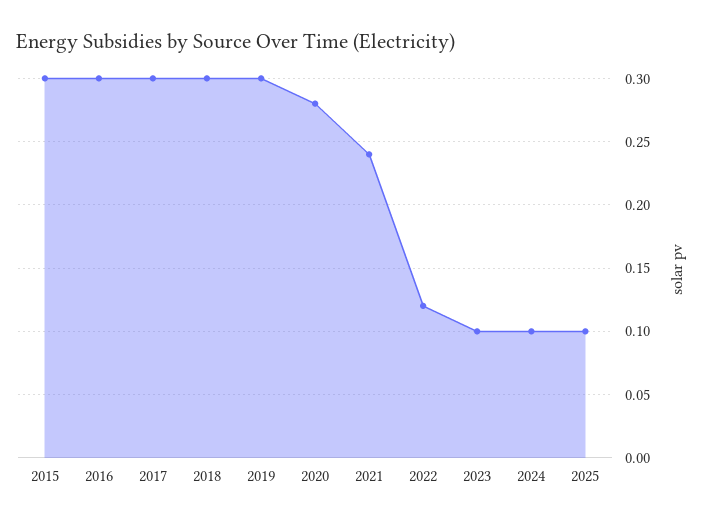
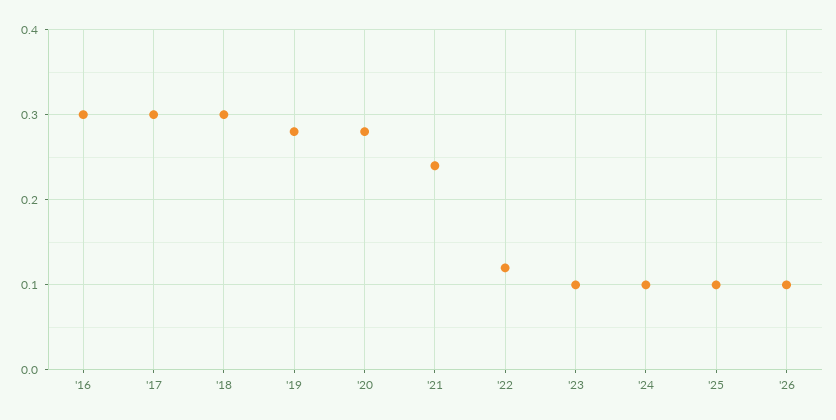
2015: 0.3 -> none
2019: 0.3 -> 0.28
'26: none -> 0.1

